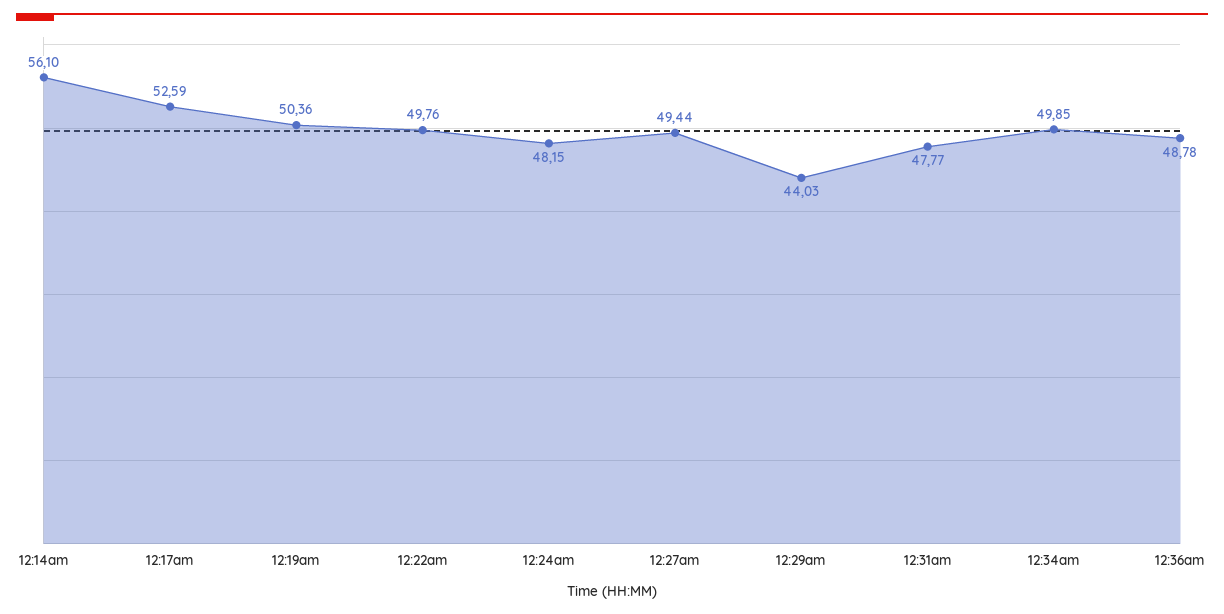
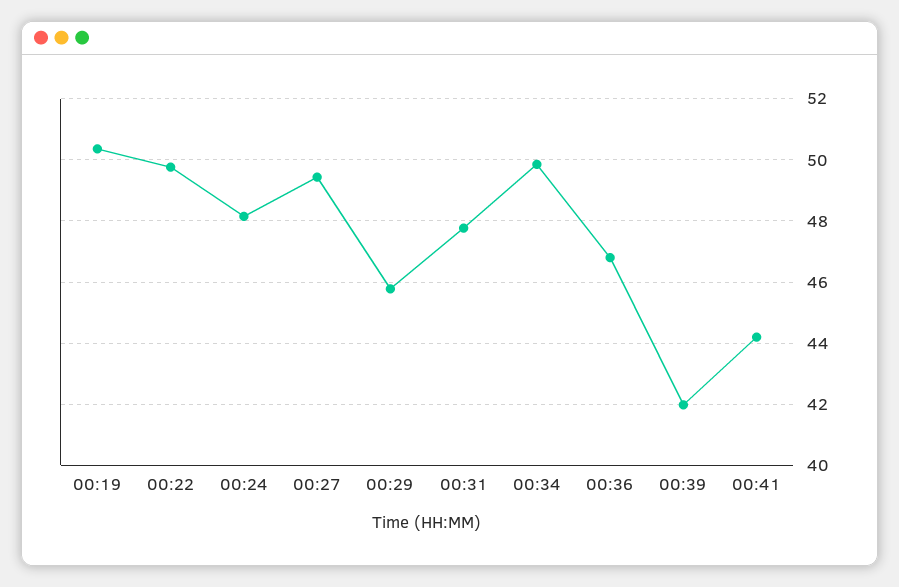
12:14am: 56.1 -> none
12:17am: 52.59 -> none
12:29am: 44.03 -> 45.8
12:36am: 48.78 -> 46.8
00:39: none -> 42
00:41: none -> 44.2

